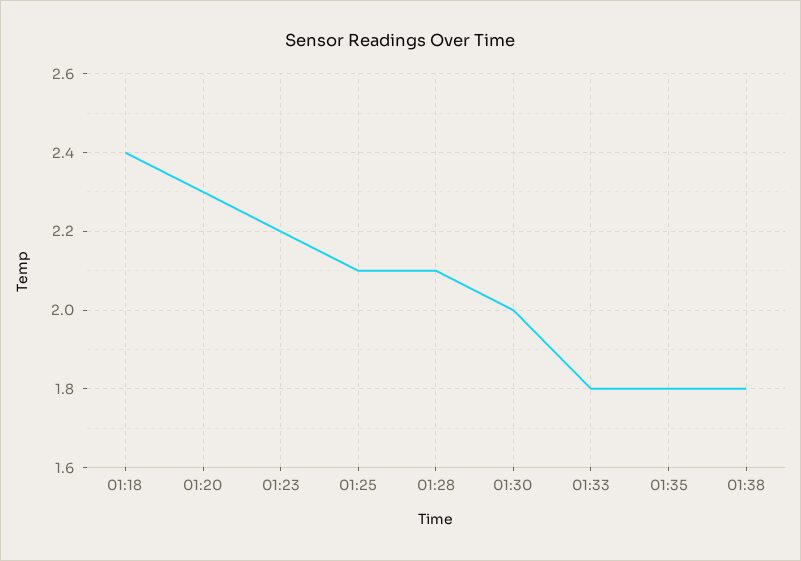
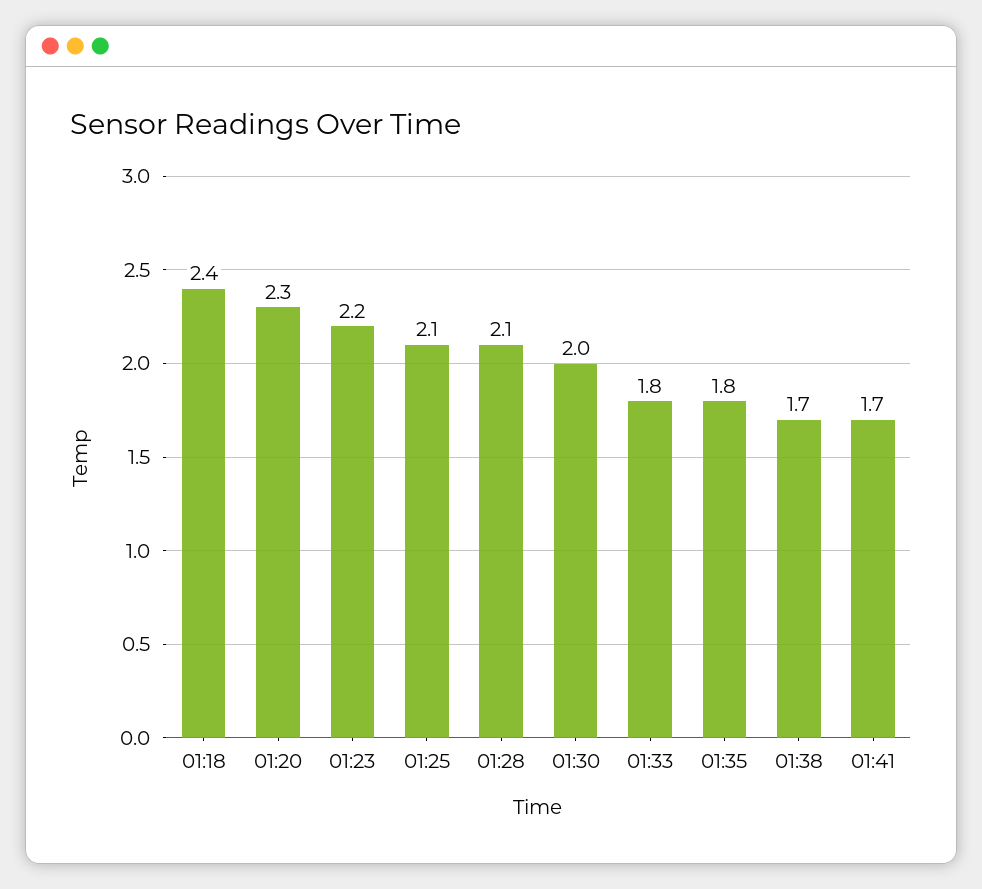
01:38: 1.8 -> 1.7
01:41: none -> 1.7

